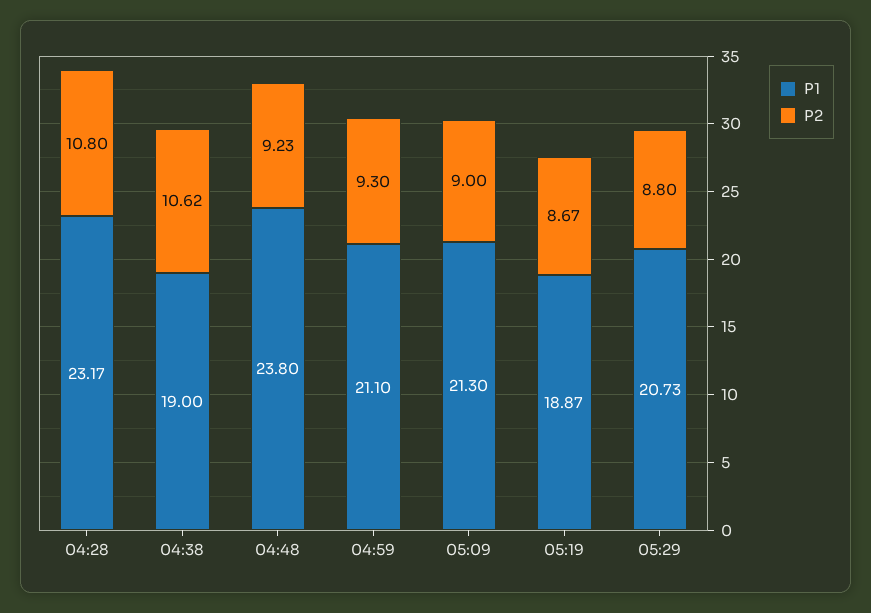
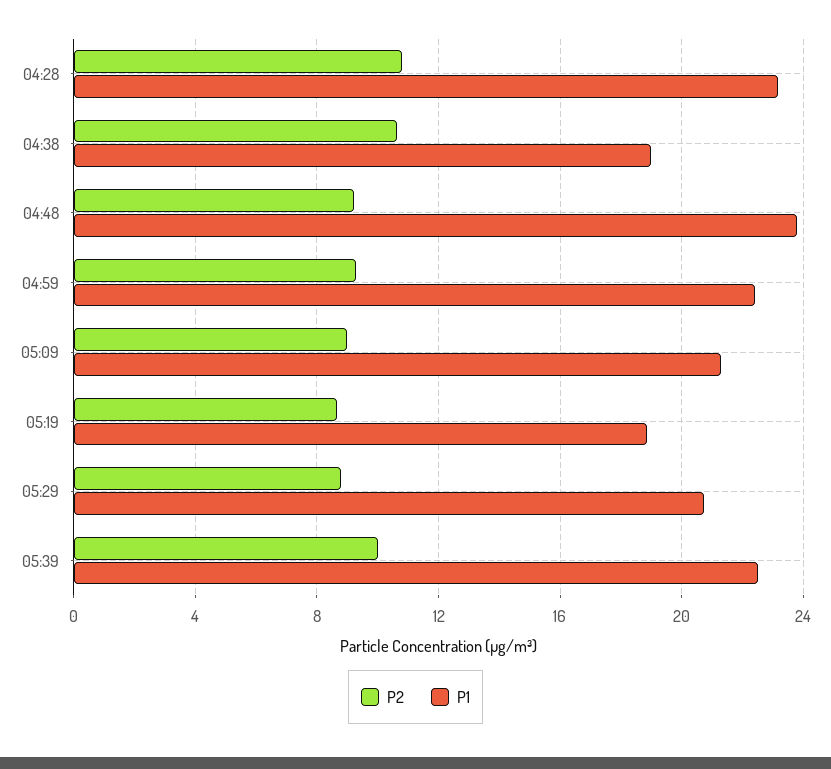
P1, 04:59: 21.1 -> 22.5
P2, 05:39: none -> 10
P1, 05:39: none -> 22.5

